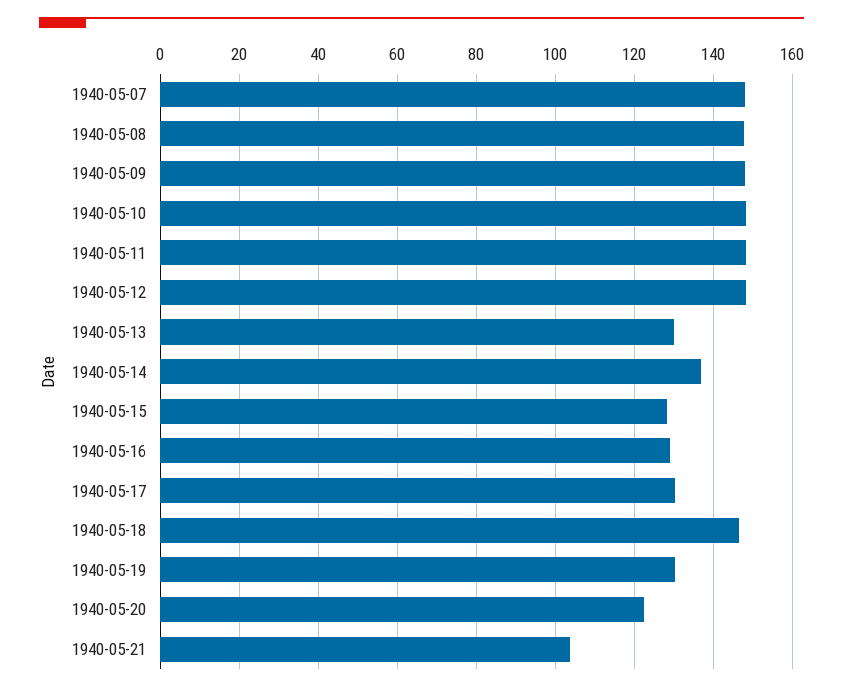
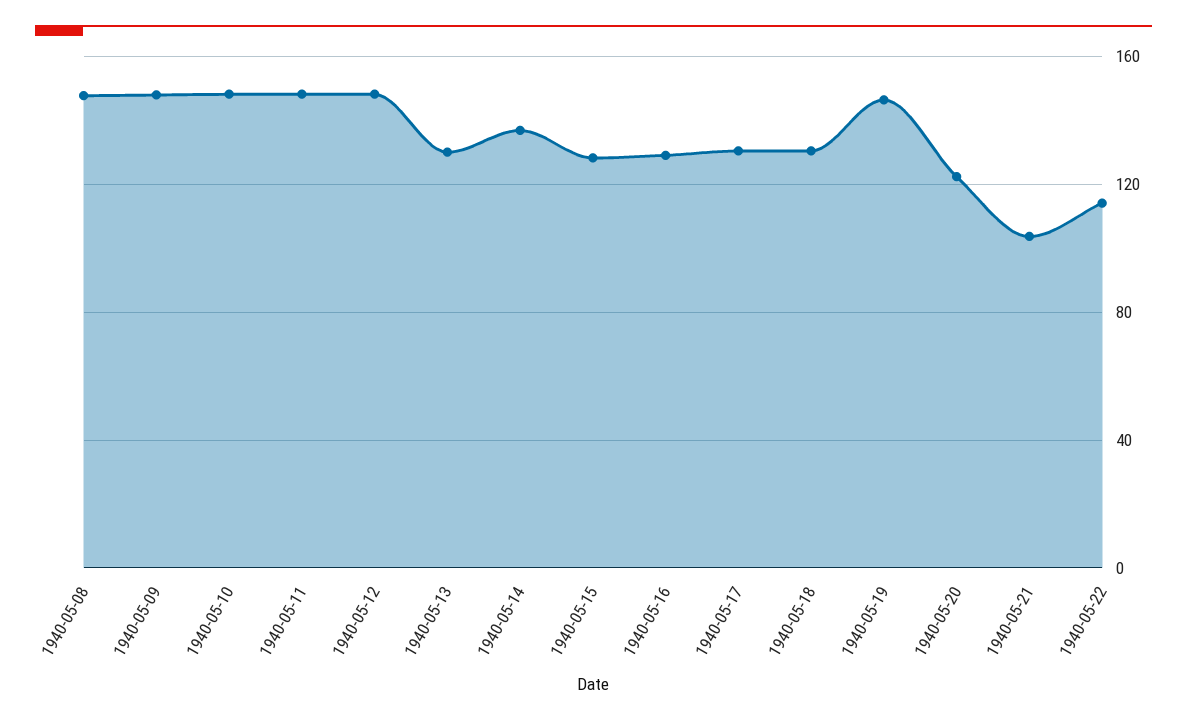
1940-05-07: 148 -> none
1940-05-18: 146 -> 130
1940-05-19: 130 -> 145
1940-05-22: none -> 115

